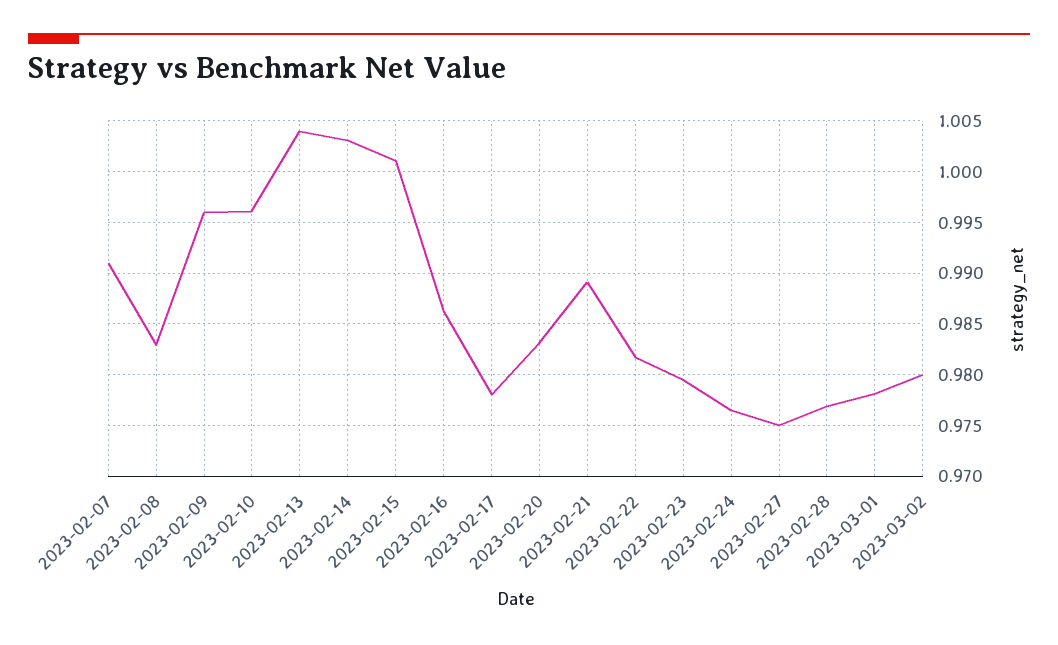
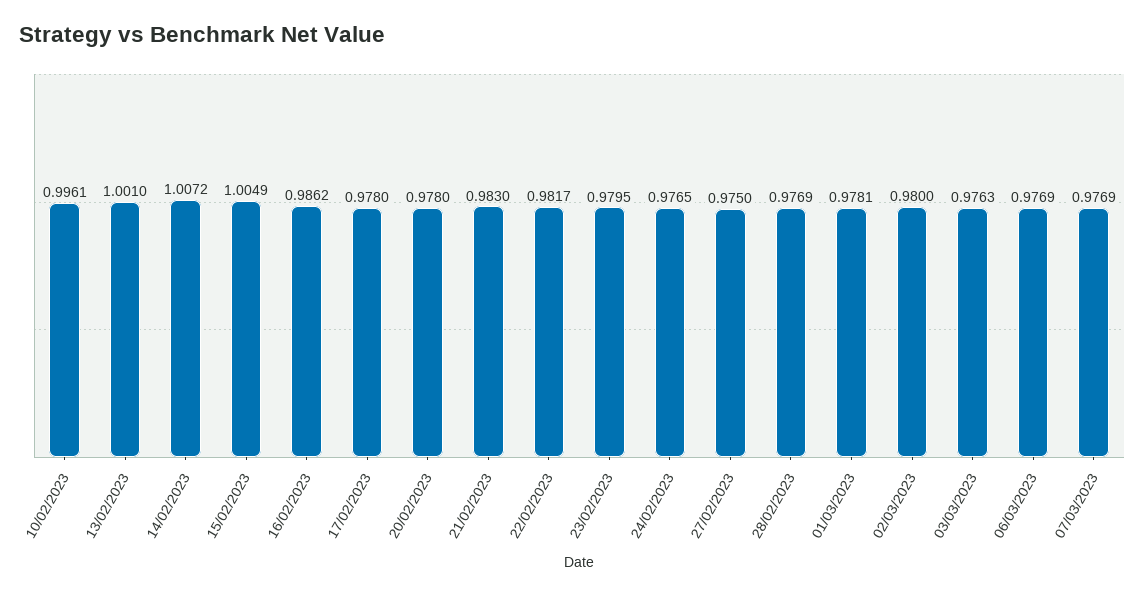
2023-02-07: 0.991 -> none
2023-02-08: 0.983 -> none
2023-02-09: 0.996 -> none
2023-02-13: 1.004 -> 1.001
2023-02-14: 1.003 -> 1.0072
2023-02-15: 1.001 -> 1.0049
2023-02-20: 0.983 -> 0.978
2023-02-21: 0.989 -> 0.983
03/03/2023: none -> 0.9763
06/03/2023: none -> 0.9769
07/03/2023: none -> 0.9769

